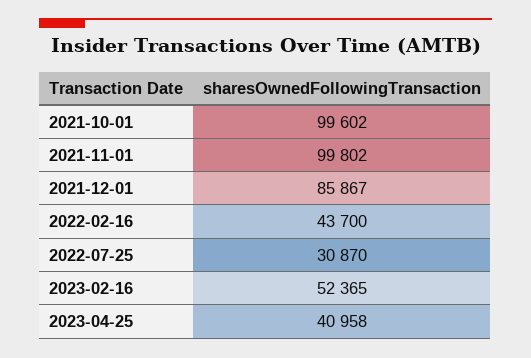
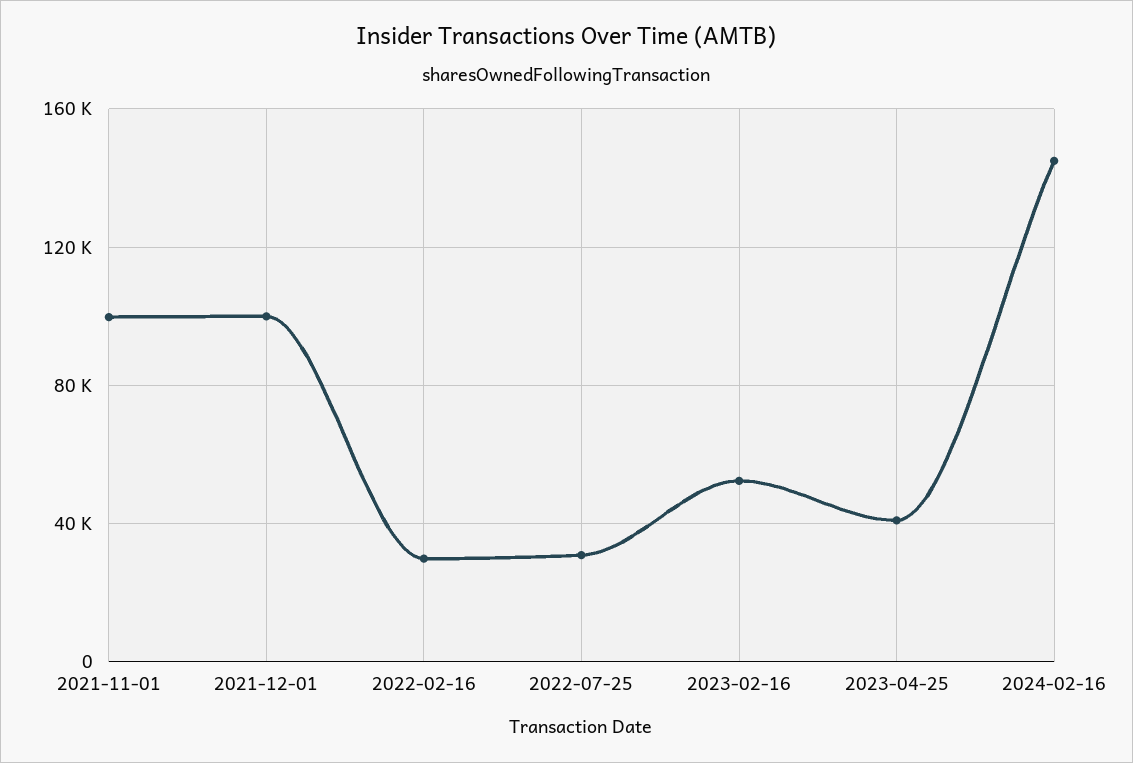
2021-10-01: 99602 -> none
2021-12-01: 85867 -> 100000
2022-02-16: 43700 -> 30000
2024-02-16: none -> 145000

